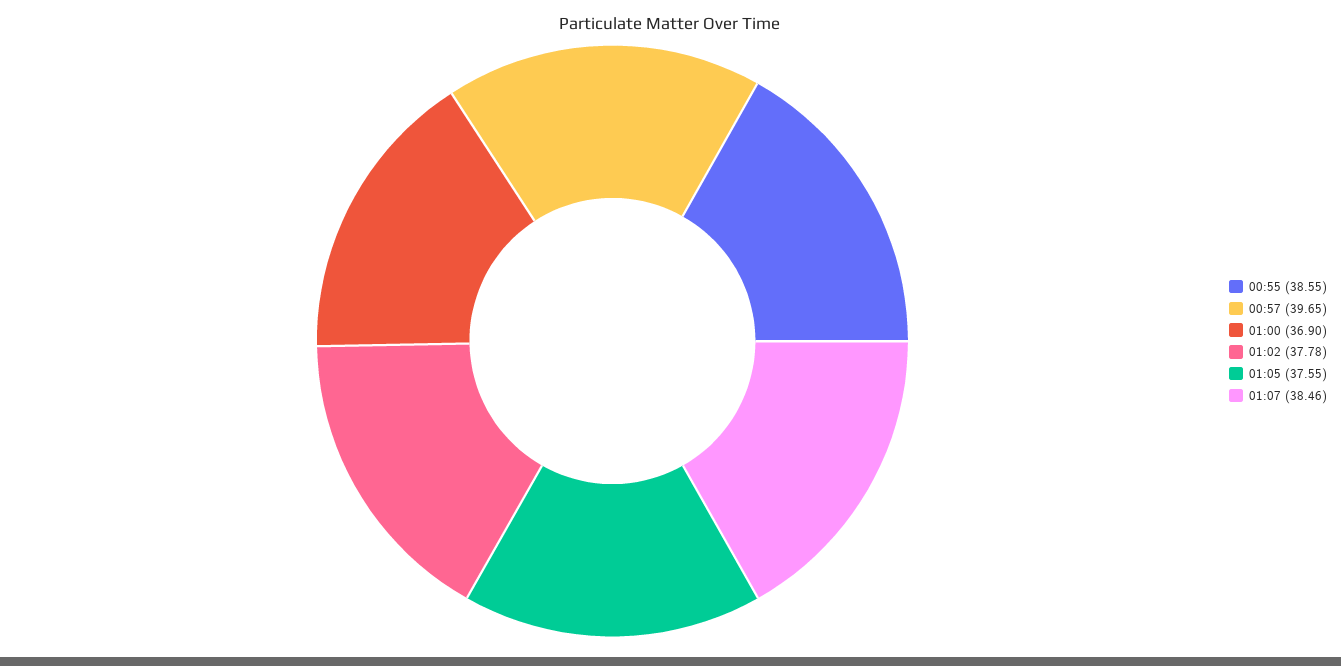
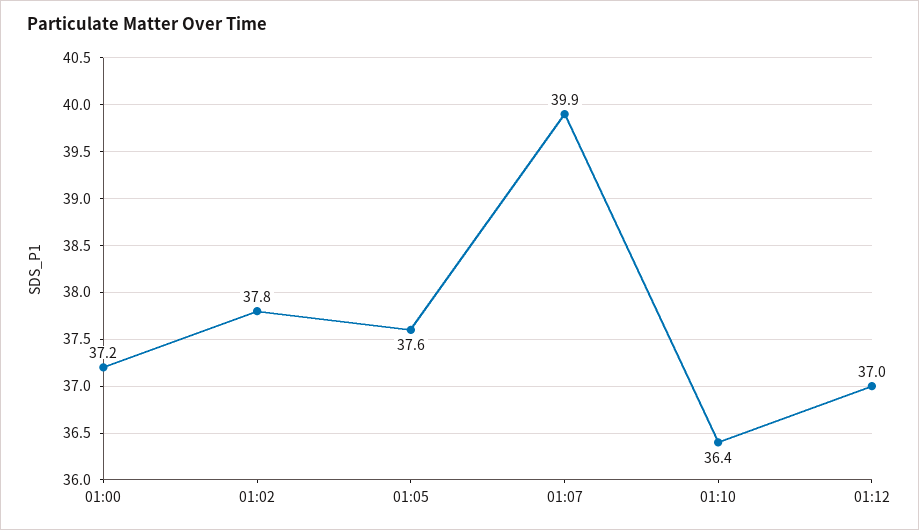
00:55: 38.55 -> none
00:57: 39.65 -> none
01:00: 36.9 -> 37.2
01:07: 38.46 -> 39.9
01:10: none -> 36.4
01:12: none -> 37

